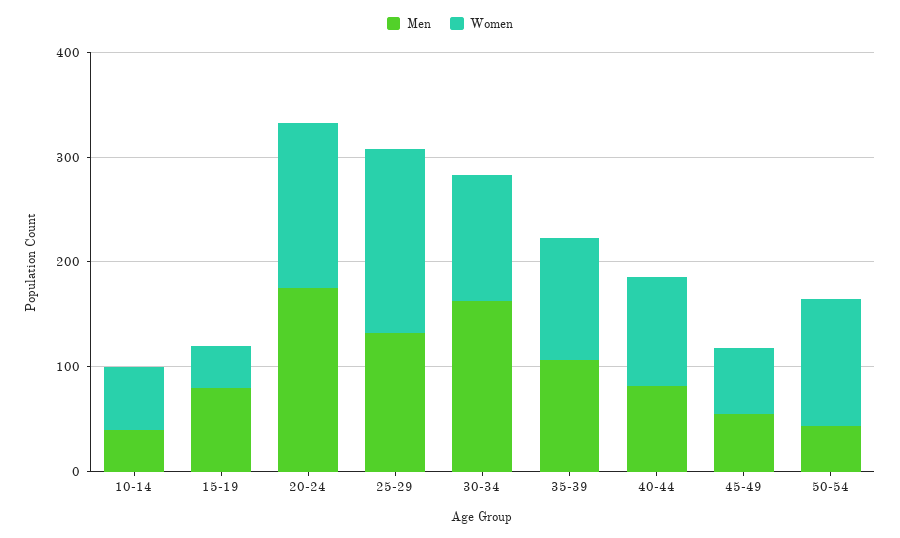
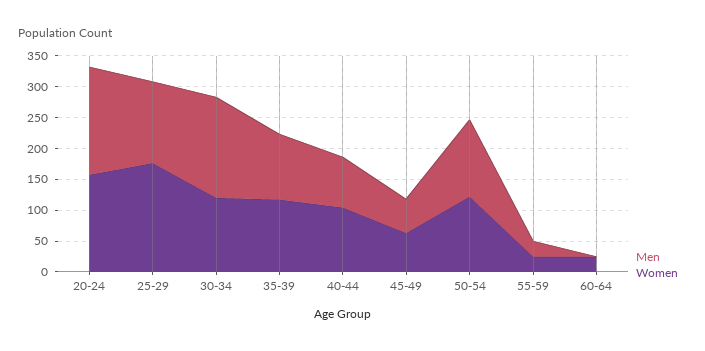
Men, 10-14: 40 -> none
Women, 10-14: 60 -> none
Men, 15-19: 80 -> none
Women, 15-19: 40 -> none
Men, 50-54: 40 -> 125
Men, 55-59: none -> 25
Women, 55-59: none -> 25
Men, 60-64: none -> 0
Women, 60-64: none -> 25

